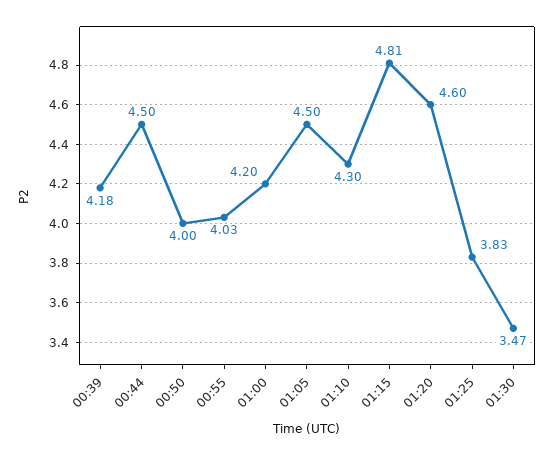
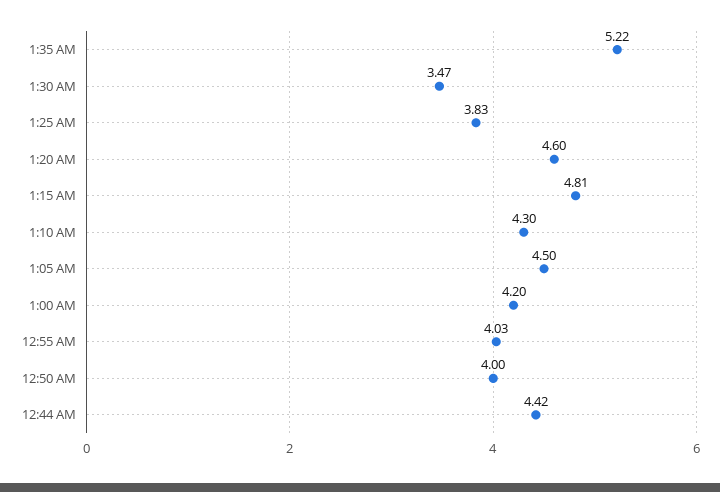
00:39: 4.18 -> none
00:44: 4.5 -> 4.42
1:35 AM: none -> 5.22

